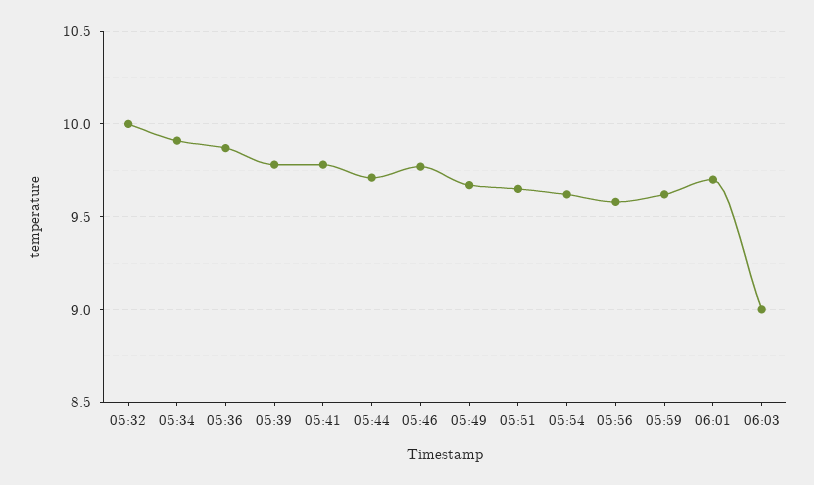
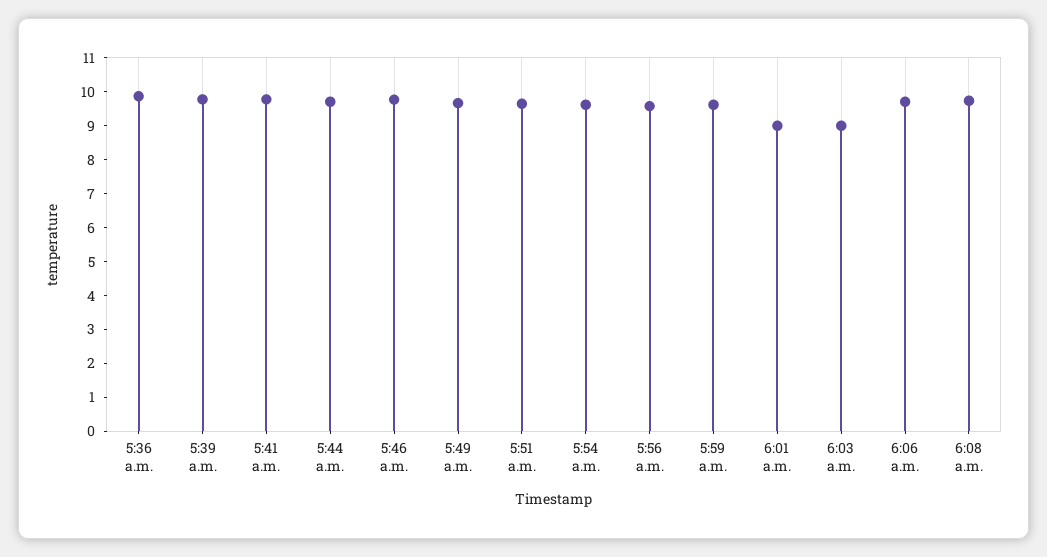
05:32: 10 -> none
05:34: 9.9 -> none
06:01: 9.7 -> 9
6:06 a.m.: none -> 9.75
6:08 a.m.: none -> 9.75

